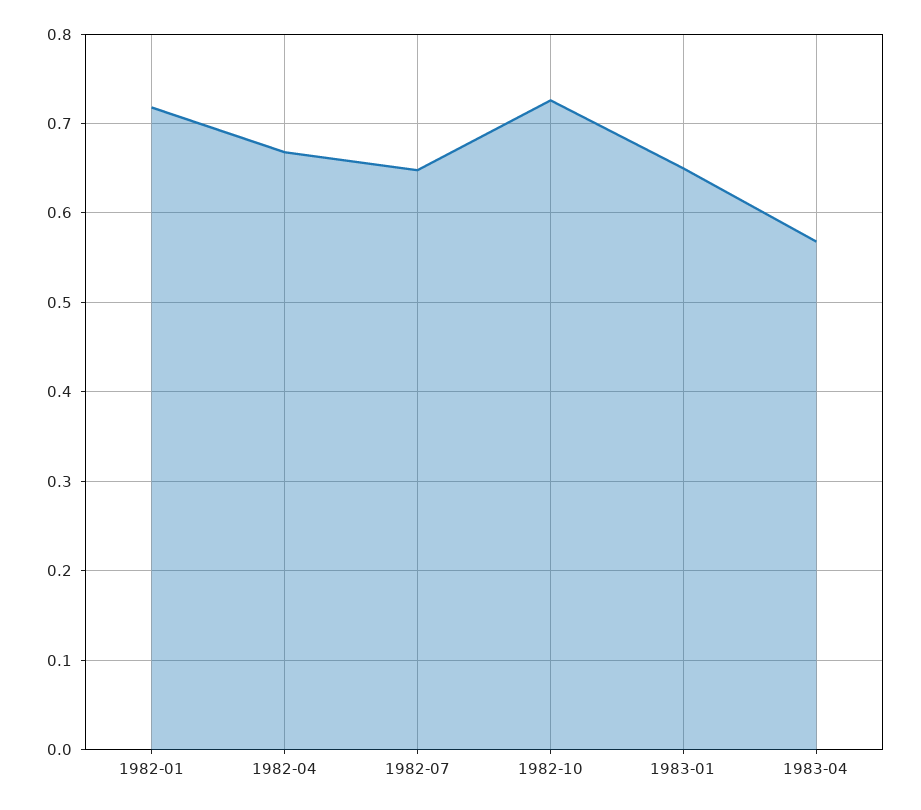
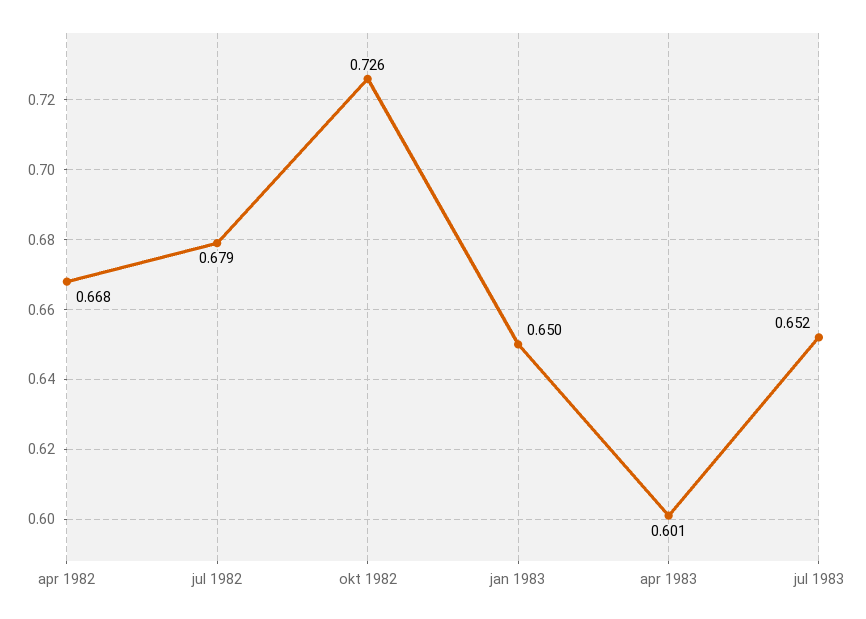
1982-01: 0.72 -> none
1982-07: 0.65 -> 0.679
1983-04: 0.57 -> 0.601
jul 1983: none -> 0.652

